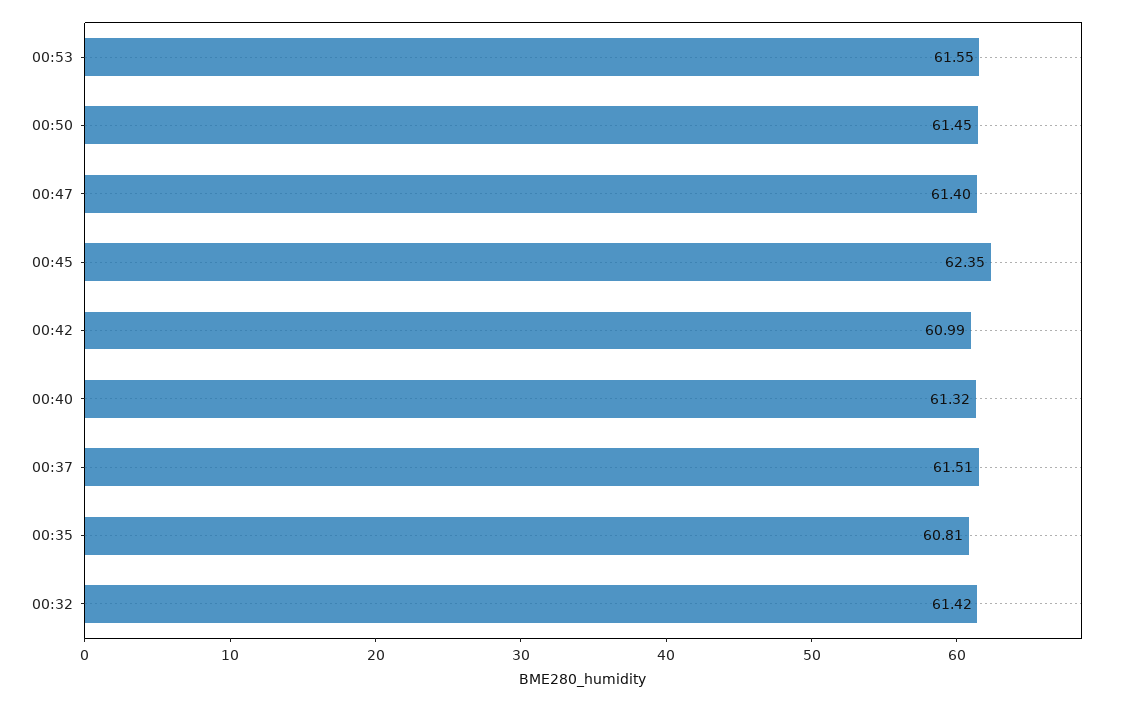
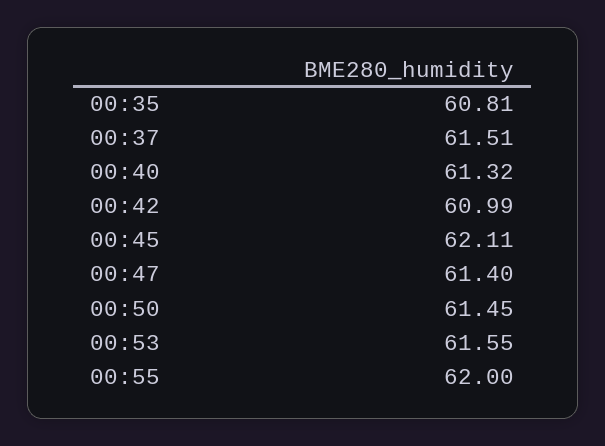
00:45: 62.35 -> 62.11
00:32: 61.42 -> none
00:55: none -> 62

